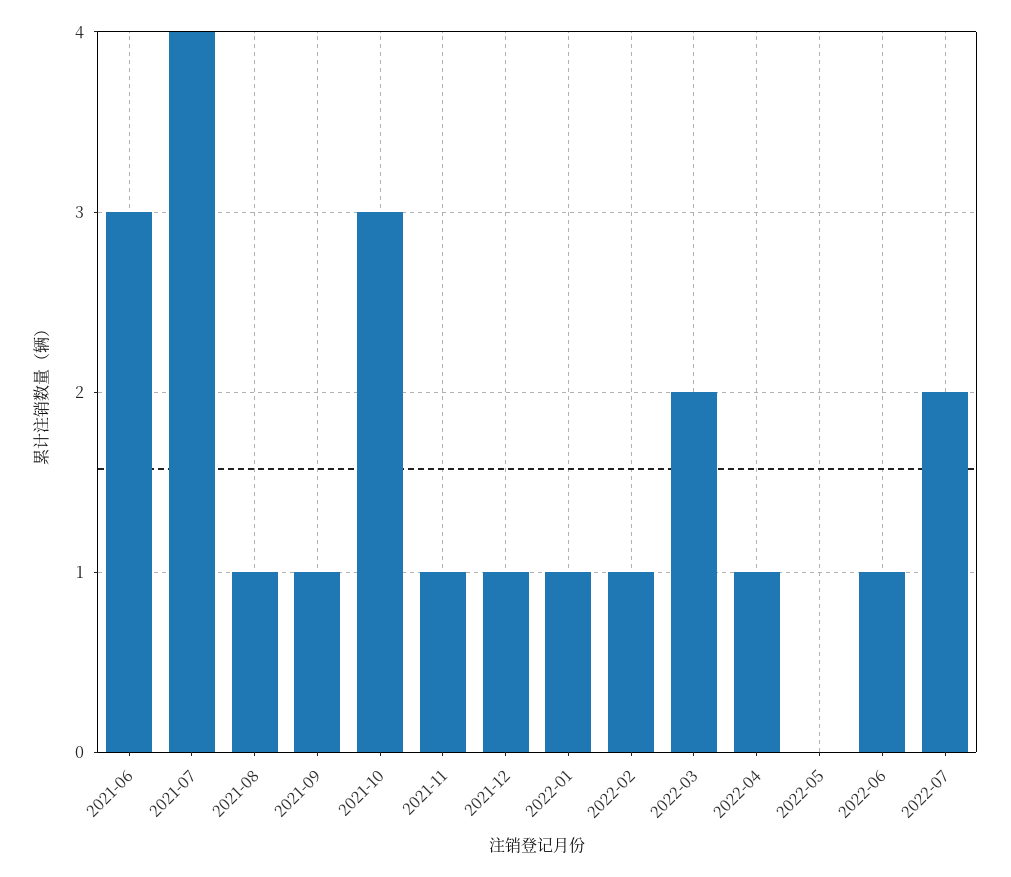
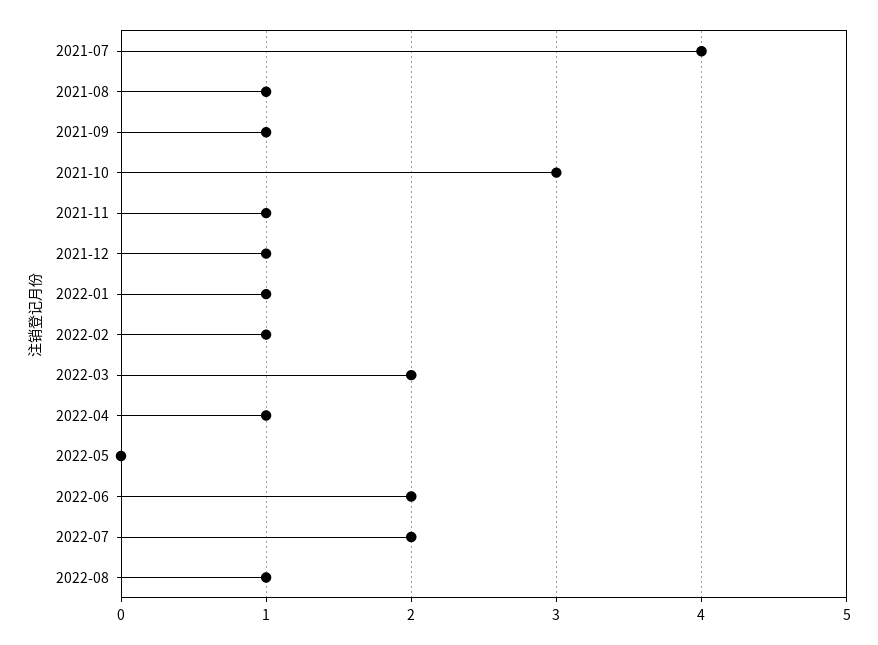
2021-06: 3 -> none
2022-06: 1 -> 2
2022-08: none -> 1

